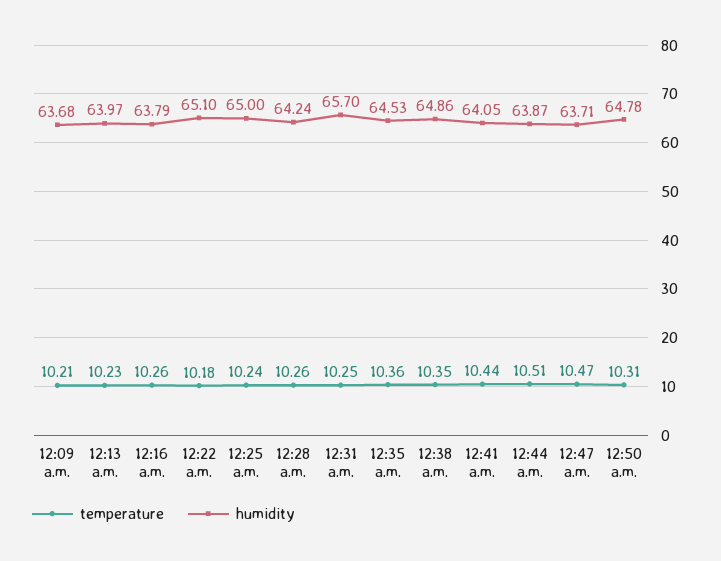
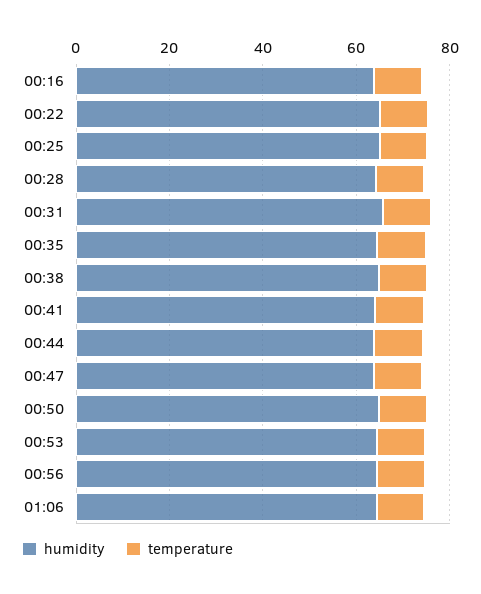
temperature, 12:09 a.m.: 10.21 -> none
humidity, 12:09 a.m.: 63.68 -> none
temperature, 12:13 a.m.: 10.23 -> none
humidity, 12:13 a.m.: 63.97 -> none
humidity, 00:53: none -> 65
temperature, 00:53: none -> 10
humidity, 00:56: none -> 65
temperature, 00:56: none -> 10
humidity, 01:06: none -> 65
temperature, 01:06: none -> 10

